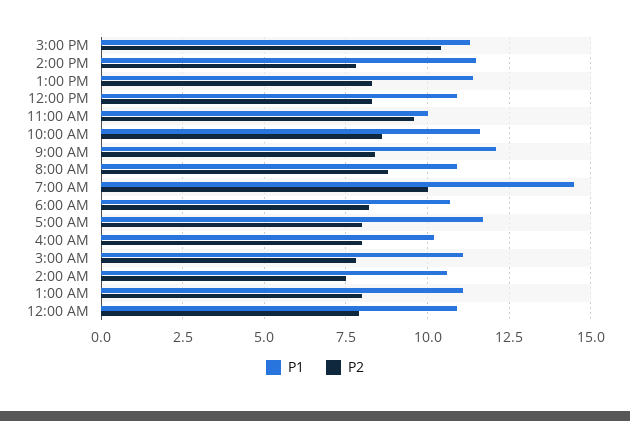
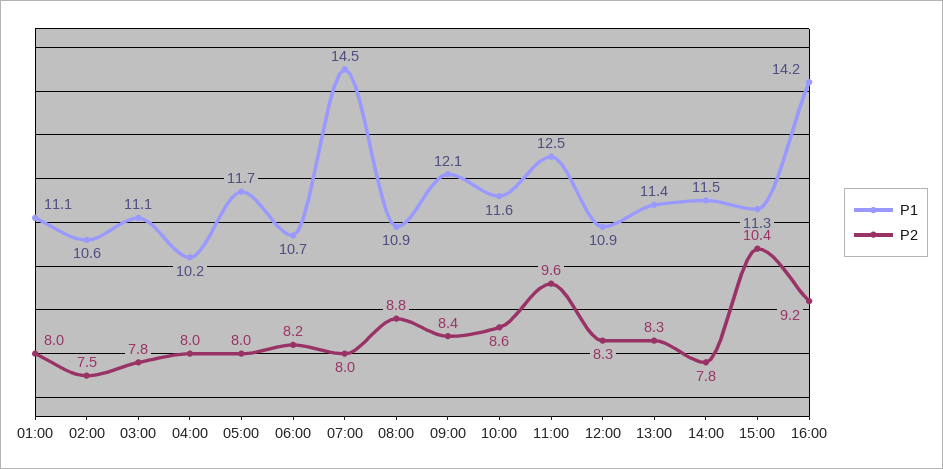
P1, 11:00 AM: 10 -> 12.5
P2, 7:00 AM: 10 -> 8
P1, 12:00 AM: 11 -> none
P2, 12:00 AM: 8 -> none
P1, 16:00: none -> 14.2
P2, 16:00: none -> 9.2

